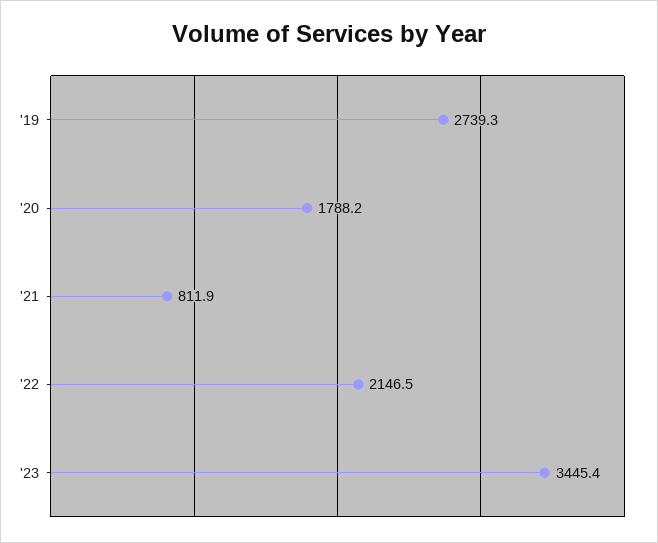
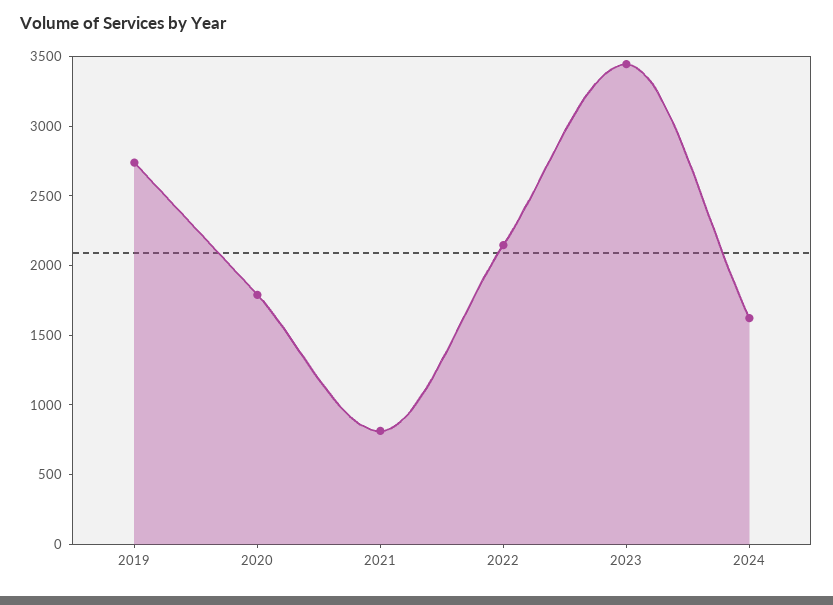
2024: none -> 1600

